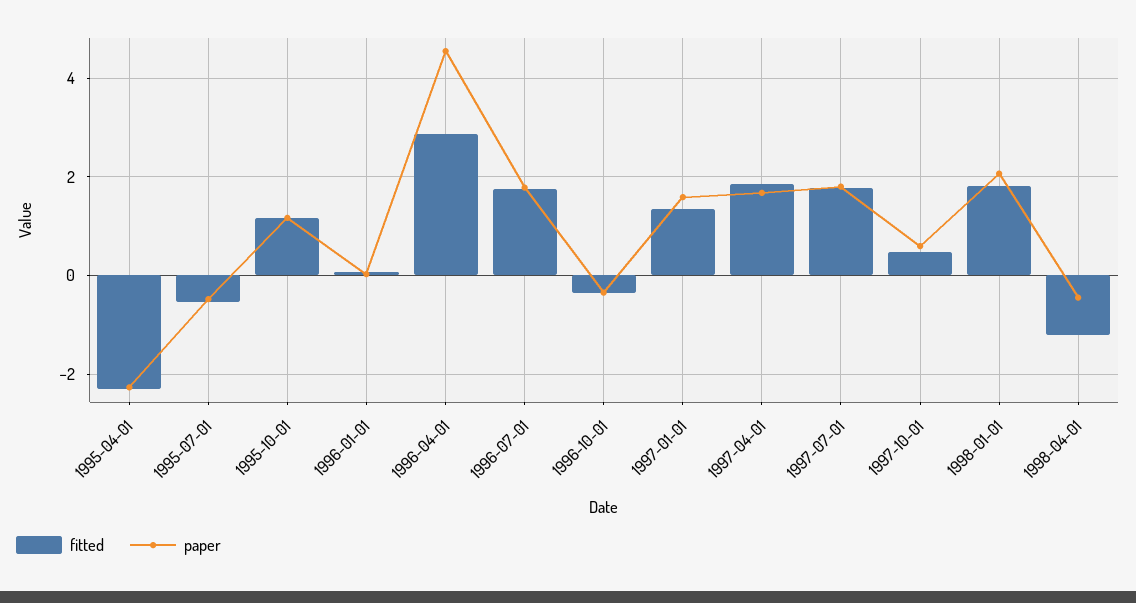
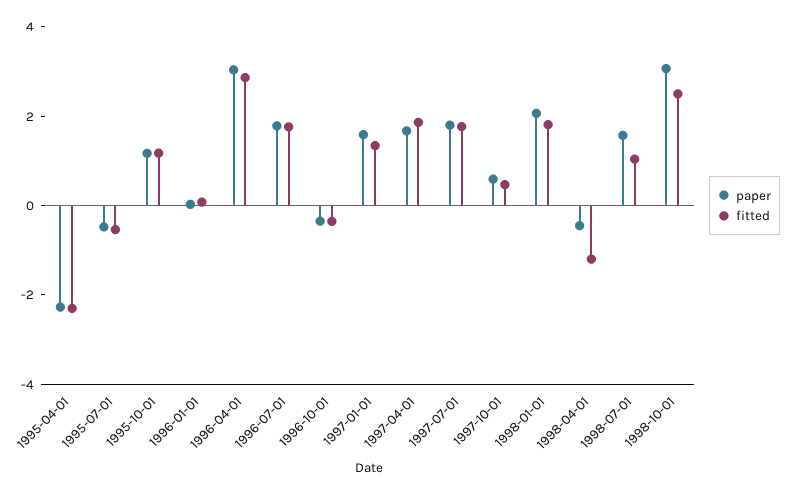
paper, 1996-04-01: 4.6 -> 3
paper, 1998-07-01: none -> 1.5
fitted, 1998-07-01: none -> 1
paper, 1998-10-01: none -> 3
fitted, 1998-10-01: none -> 2.5

